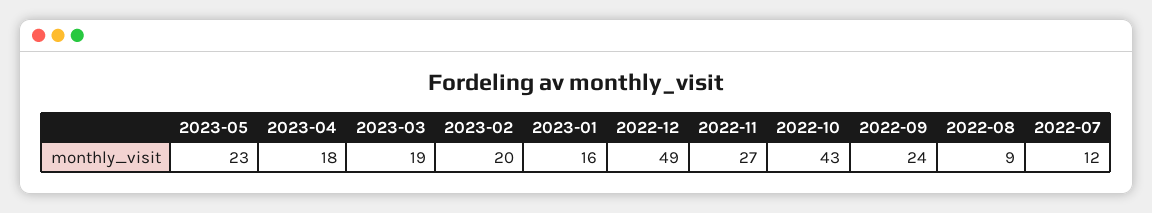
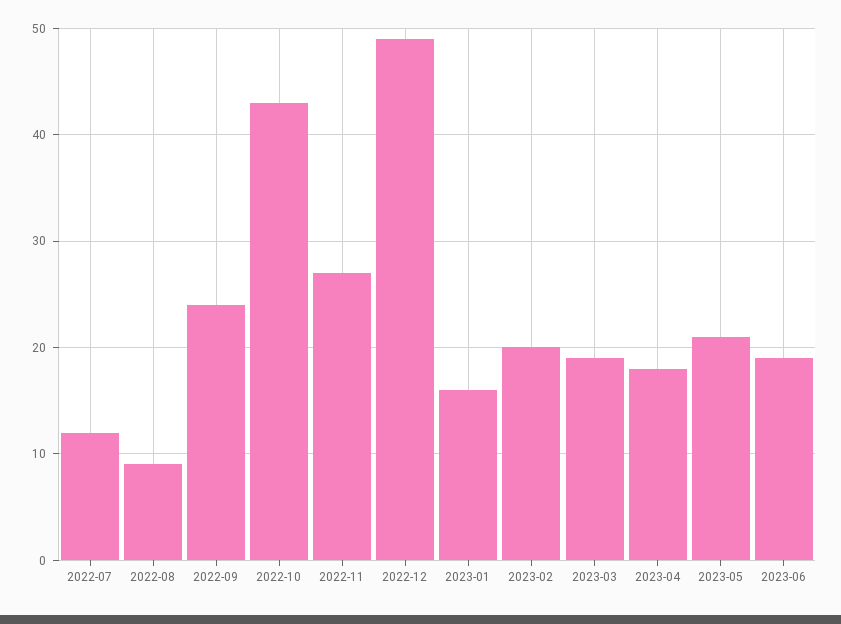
2023-05: 23 -> 21
2023-06: none -> 19

